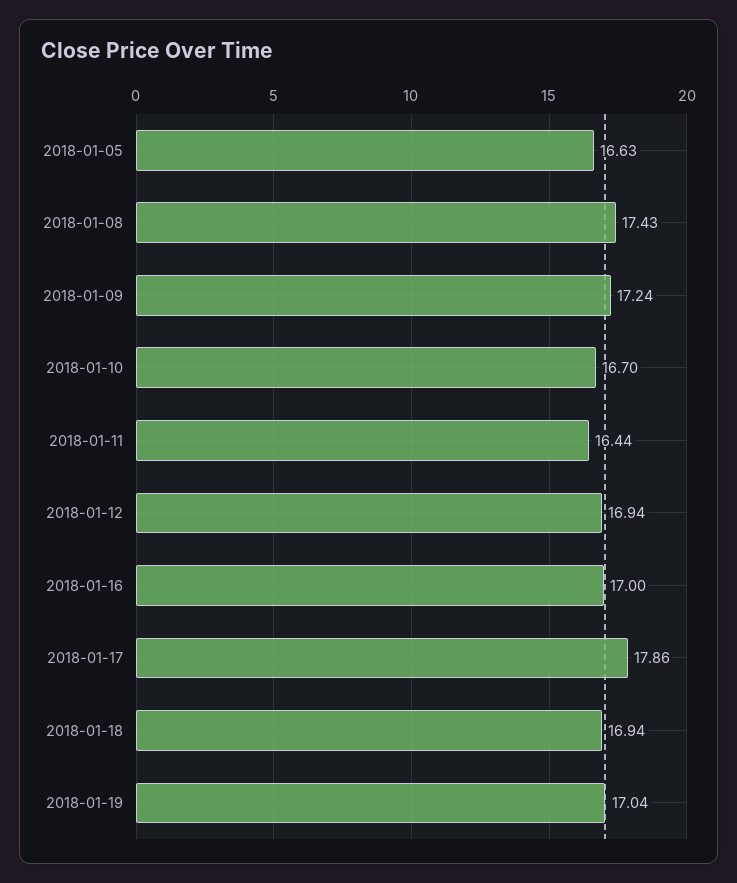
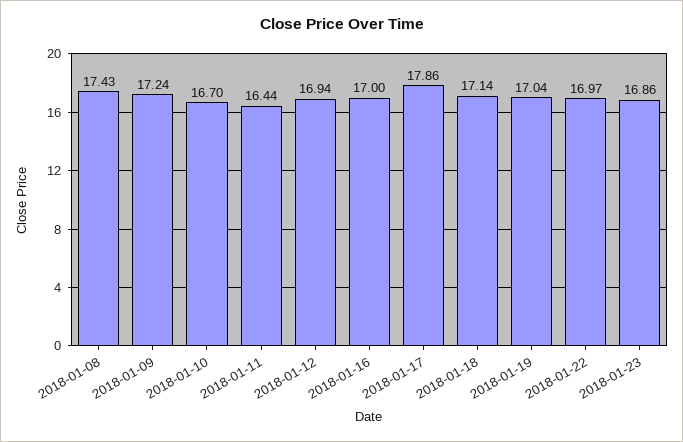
2018-01-05: 16.63 -> none
2018-01-18: 16.94 -> 17.14
2018-01-22: none -> 16.97
2018-01-23: none -> 16.86

